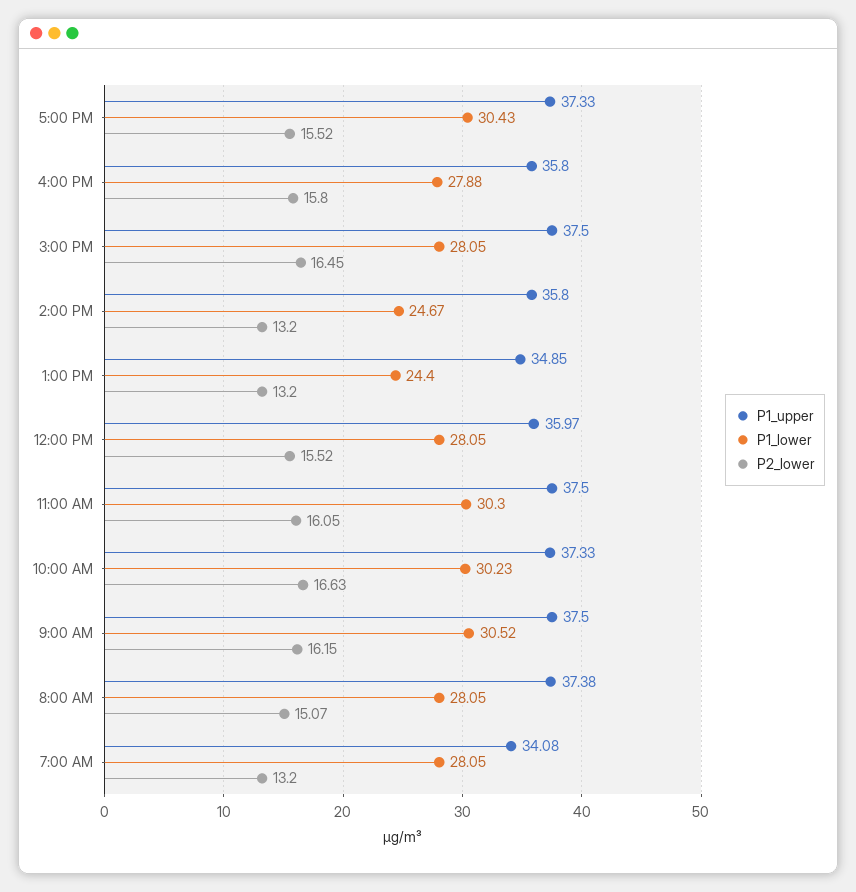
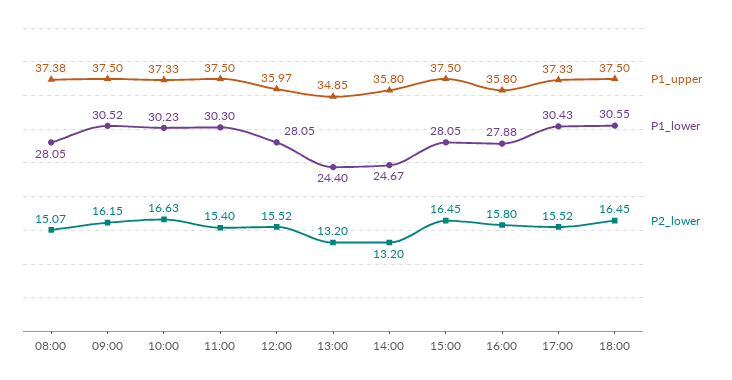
P2_lower, 11:00 AM: 16.05 -> 15.4
P1_upper, 7:00 AM: 34.08 -> none
P1_lower, 7:00 AM: 28.05 -> none
P2_lower, 7:00 AM: 13.2 -> none
P1_upper, 18:00: none -> 37.5
P1_lower, 18:00: none -> 30.55
P2_lower, 18:00: none -> 16.45

